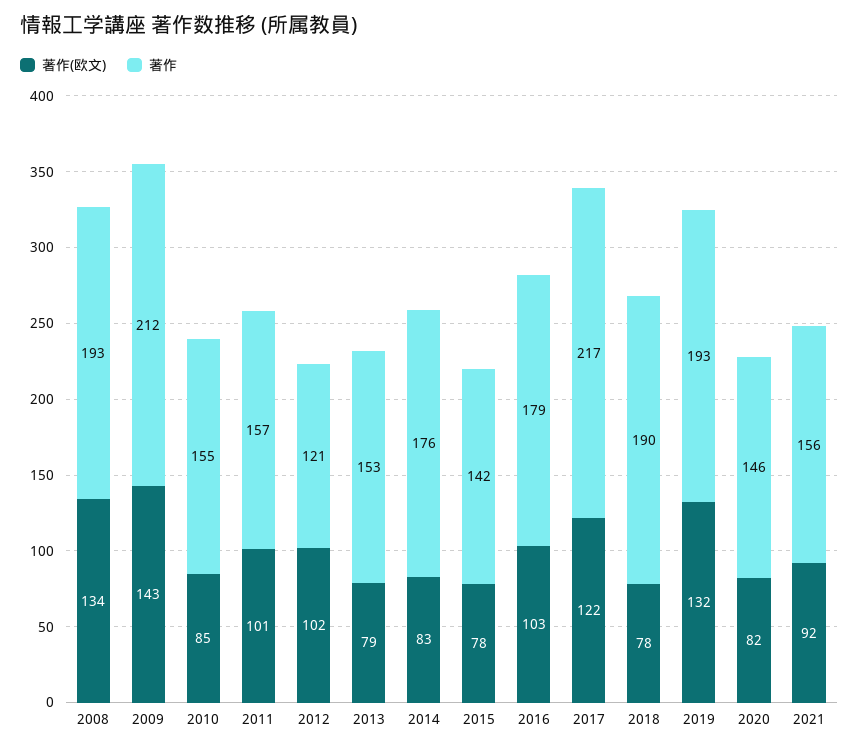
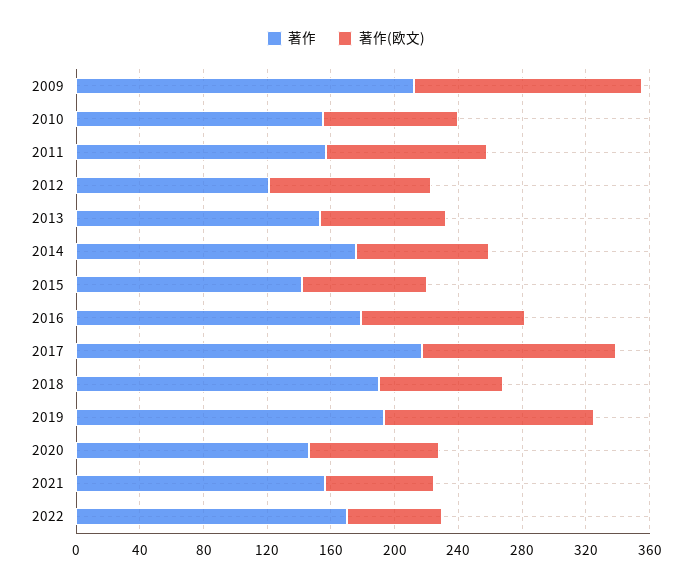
著作(欧文), 2008: 134 -> none
著作, 2008: 193 -> none
著作(欧文), 2021: 92 -> 70
著作, 2022: none -> 170
著作(欧文), 2022: none -> 60

